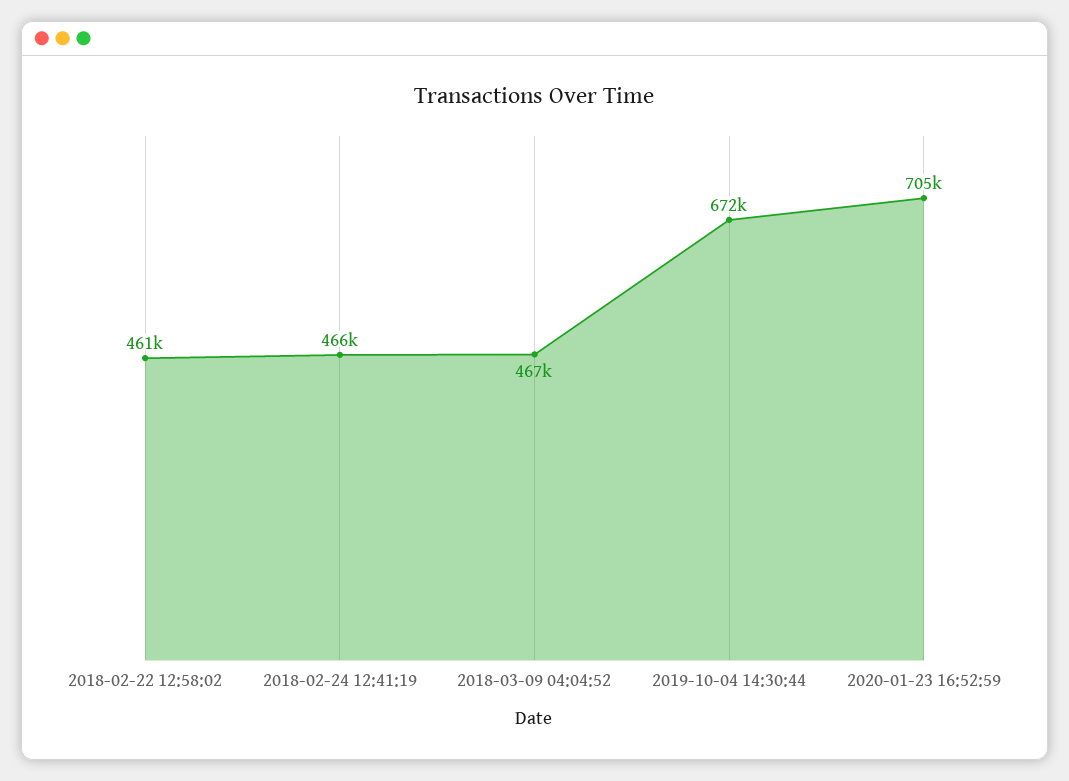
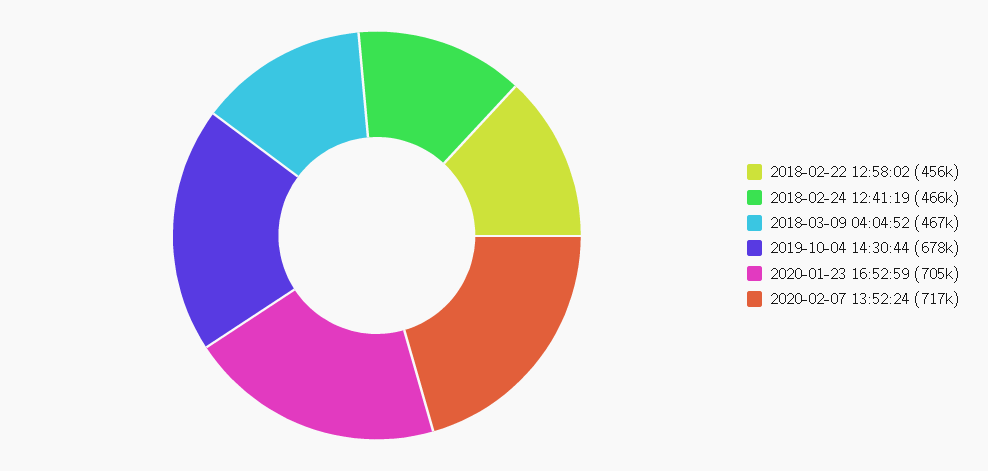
2018-02-22 12:58:02: 461000 -> 456000
2019-10-04 14:30:44: 672000 -> 678000
2020-02-07 13:52:24: none -> 717000

